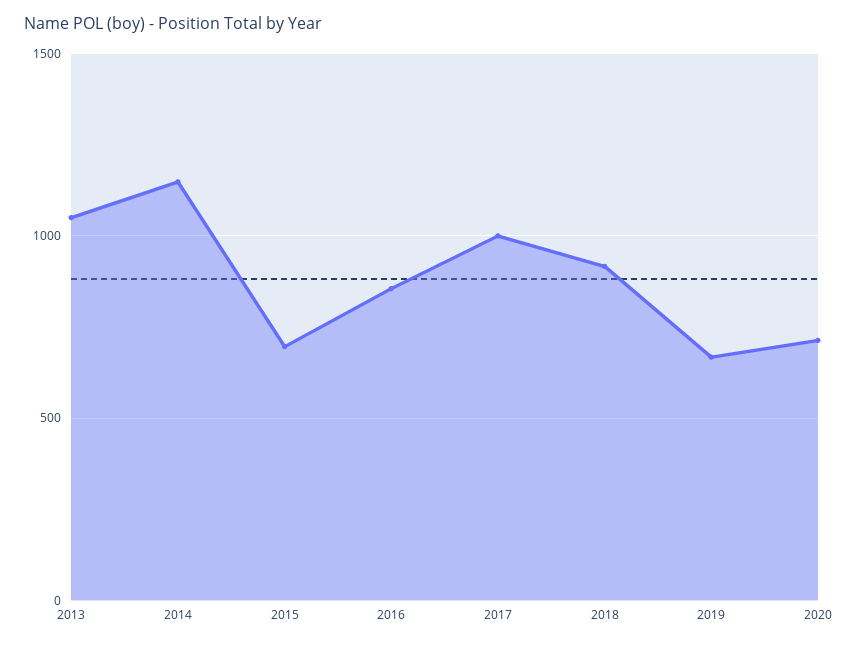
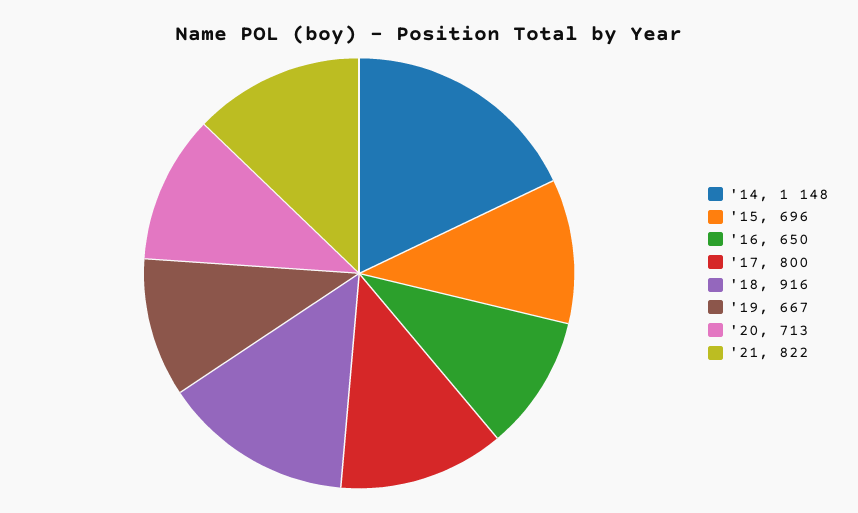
2013: 1050 -> none
2016: 850 -> 650
2017: 1000 -> 800
'21: none -> 822

